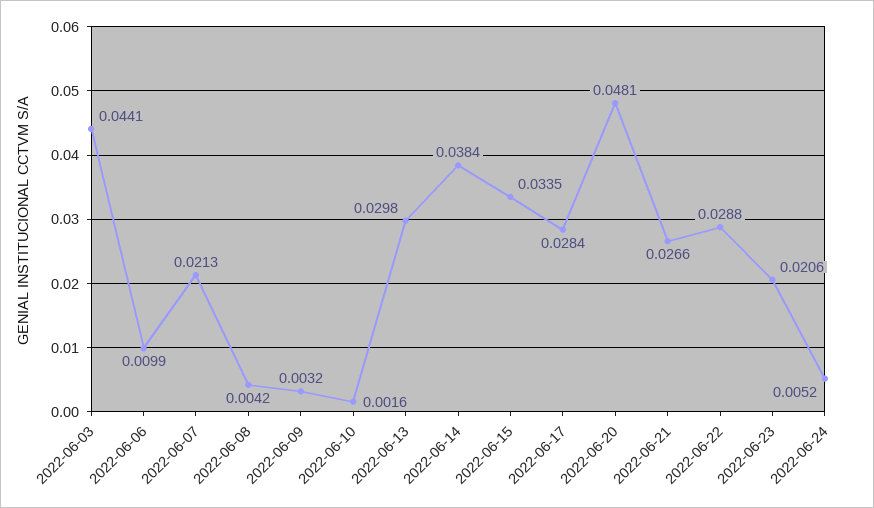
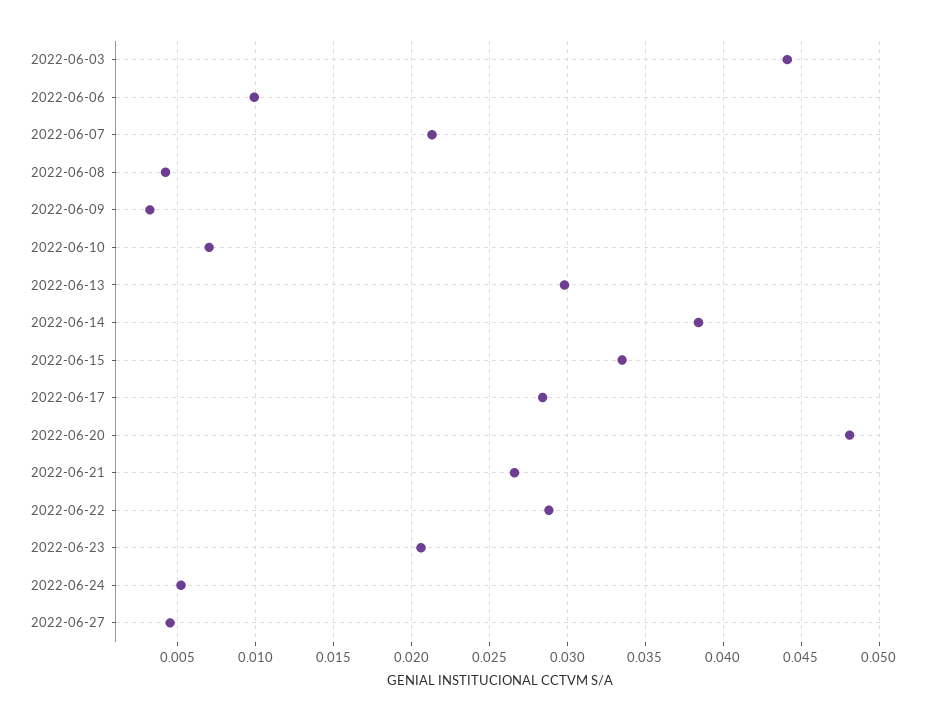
2022-06-10: 0.0016 -> 0.007
2022-06-27: none -> 0.0045

